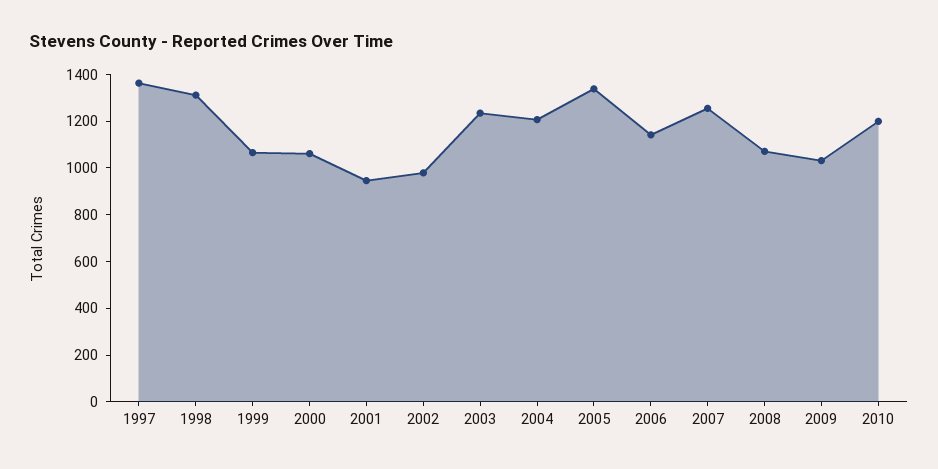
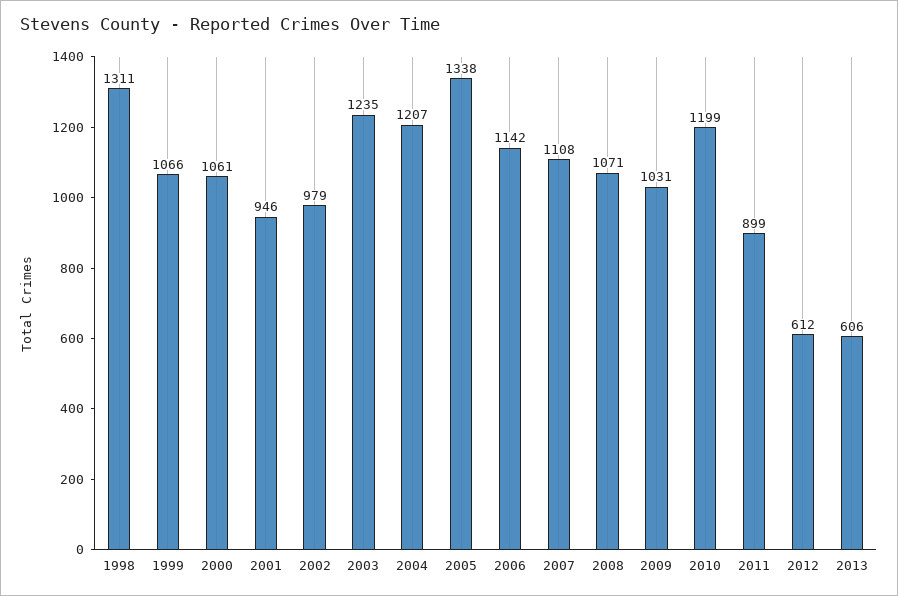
1997: 1350 -> none
2007: 1250 -> 1108
2011: none -> 899
2012: none -> 612
2013: none -> 606

